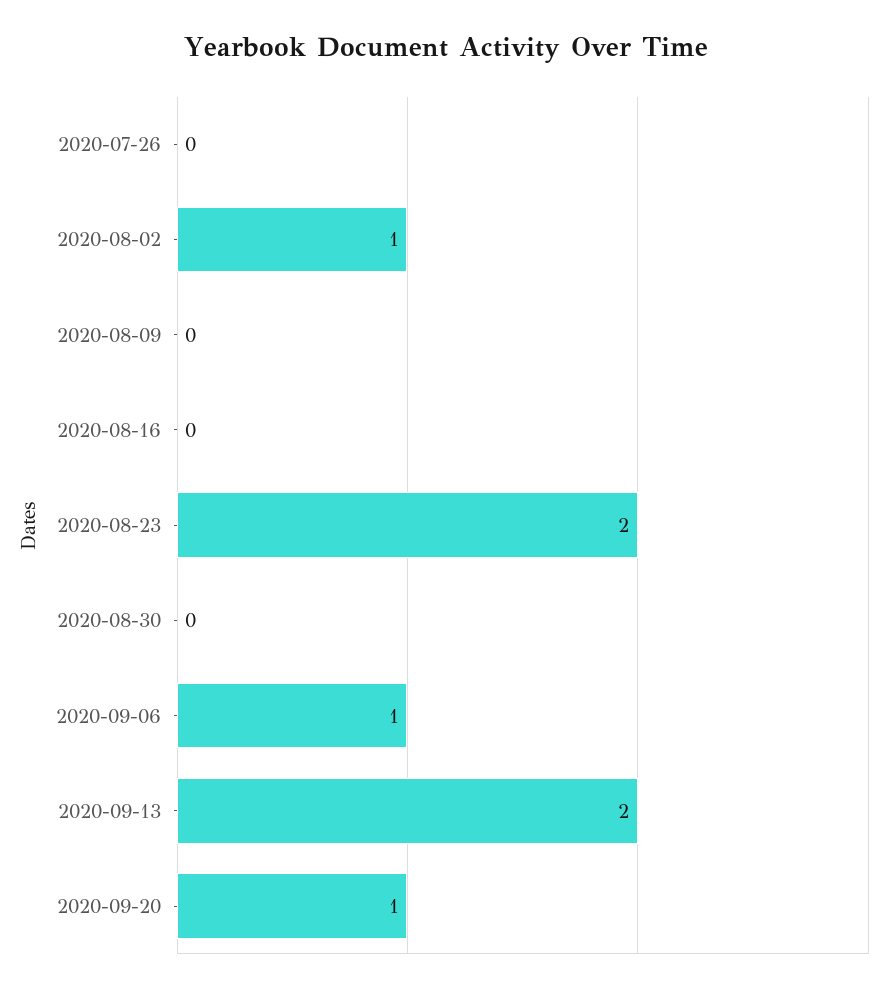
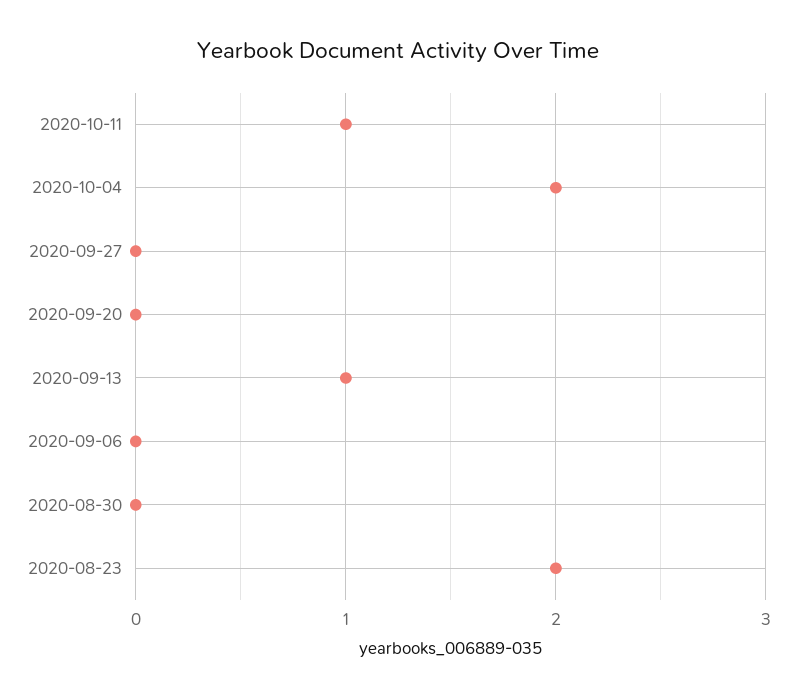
2020-07-26: 0 -> none
2020-08-02: 1 -> none
2020-08-09: 0 -> none
2020-08-16: 0 -> none
2020-09-06: 1 -> 0
2020-09-13: 2 -> 1
2020-09-20: 1 -> 0
2020-10-11: none -> 1
2020-10-04: none -> 2
2020-09-27: none -> 0

